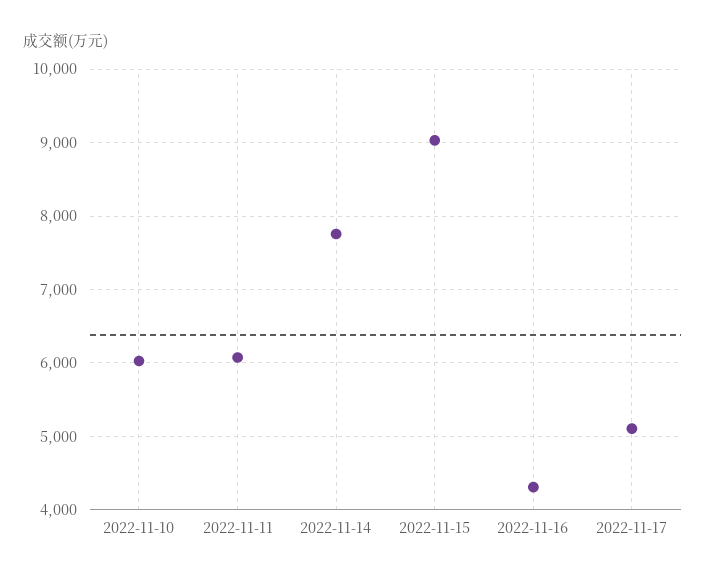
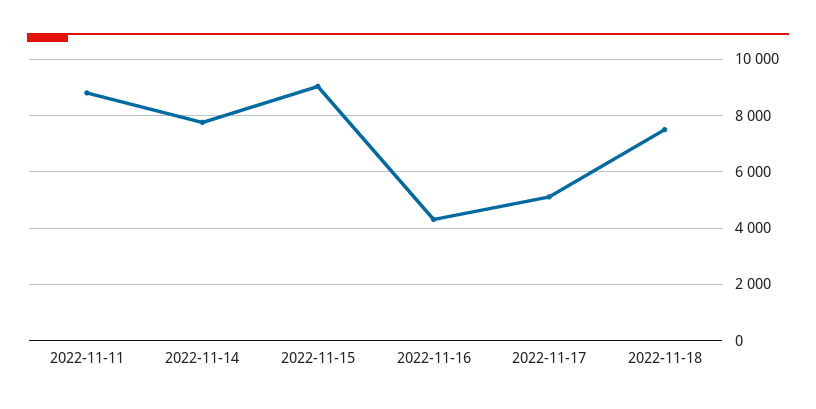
2022-11-10: 6000 -> none
2022-11-11: 6100 -> 8750
2022-11-18: none -> 7500

